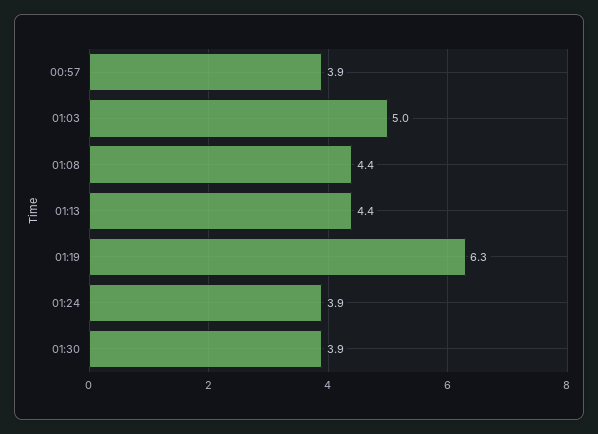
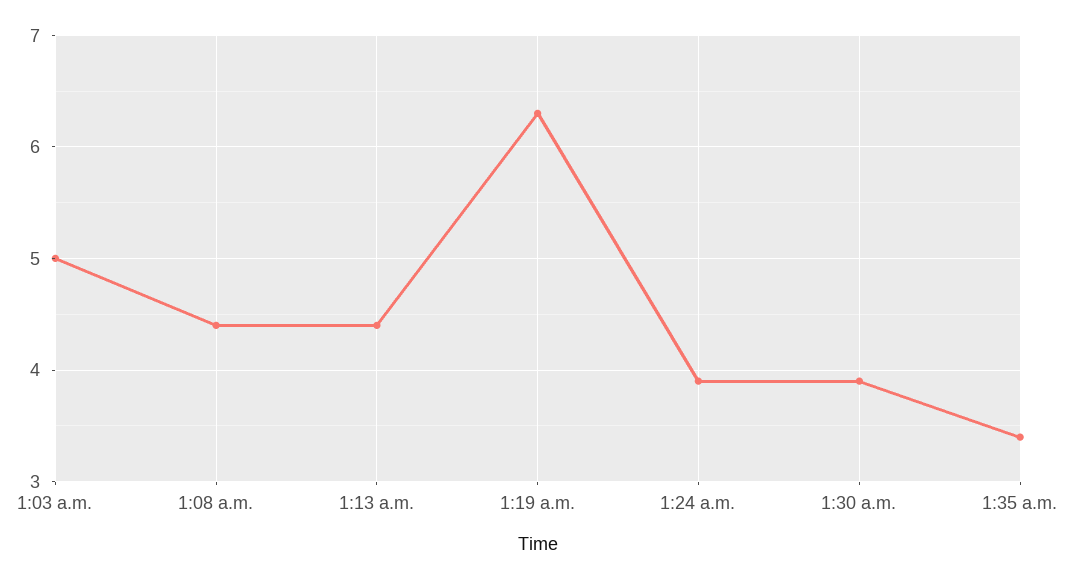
00:57: 3.9 -> none
1:35 a.m.: none -> 3.4

